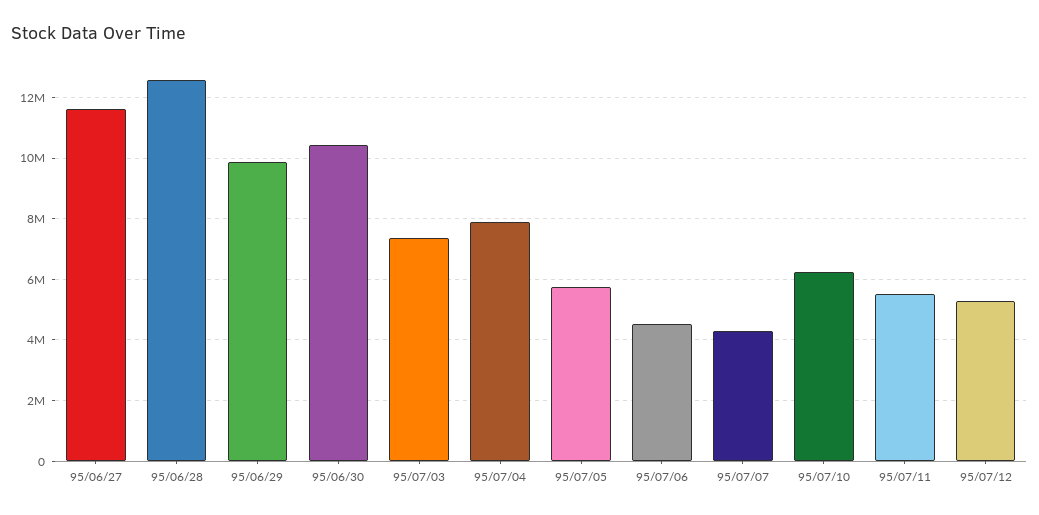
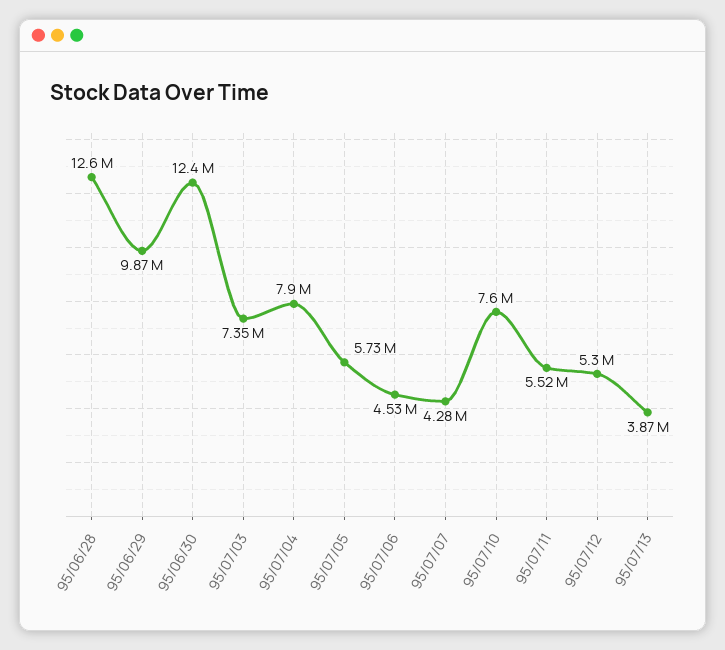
95/06/27: 11600000 -> none
95/06/30: 10400000 -> 12400000
95/07/10: 6200000 -> 7600000
95/07/13: none -> 3870000

